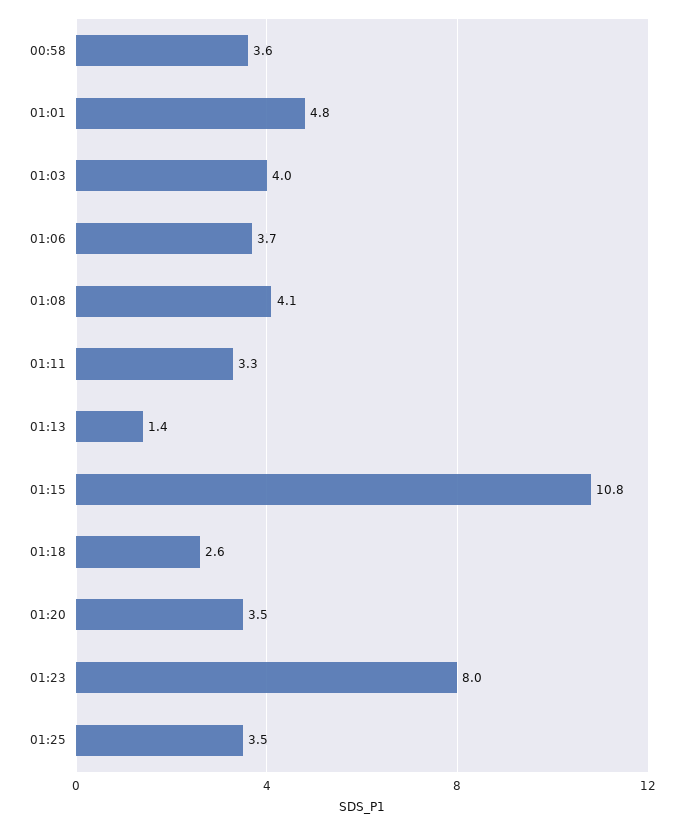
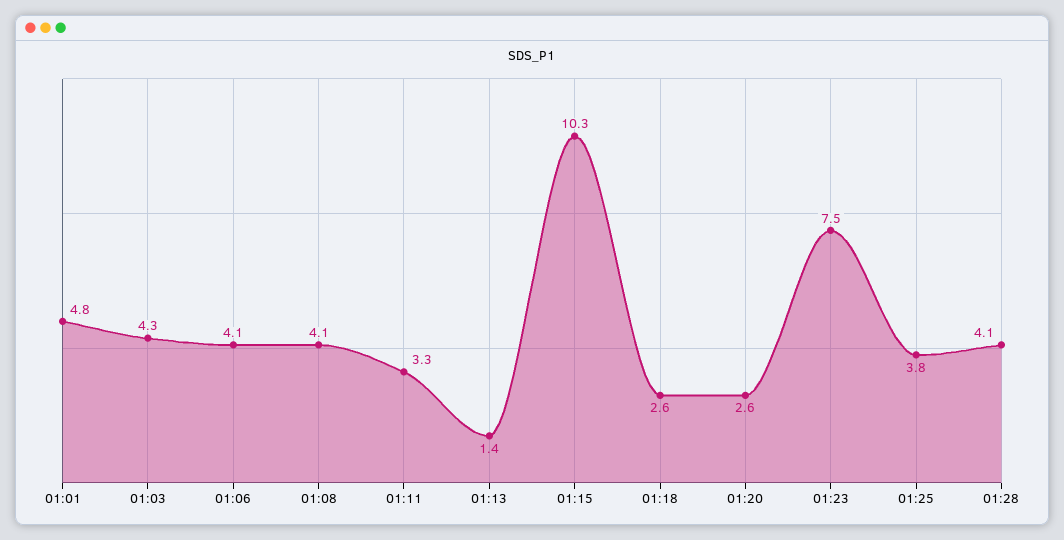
00:58: 3.6 -> none
01:03: 4 -> 4.3
01:06: 3.7 -> 4.1
01:15: 10.8 -> 10.3
01:20: 3.5 -> 2.6
01:23: 8 -> 7.5
01:25: 3.5 -> 3.8
01:28: none -> 4.1

